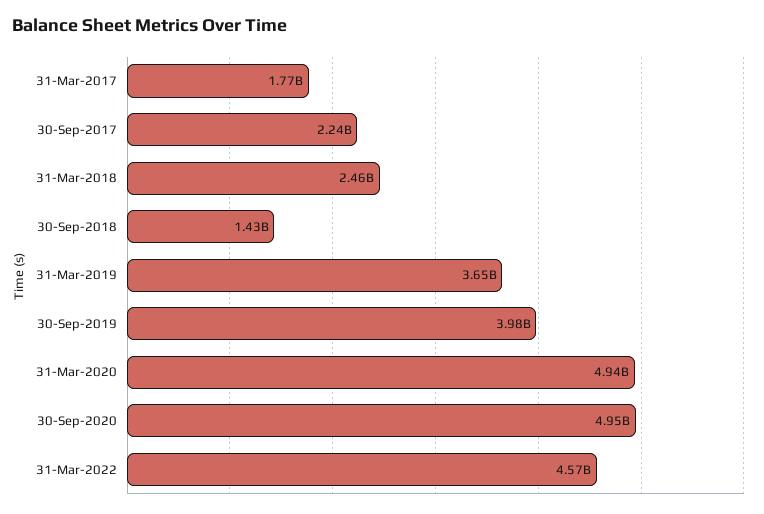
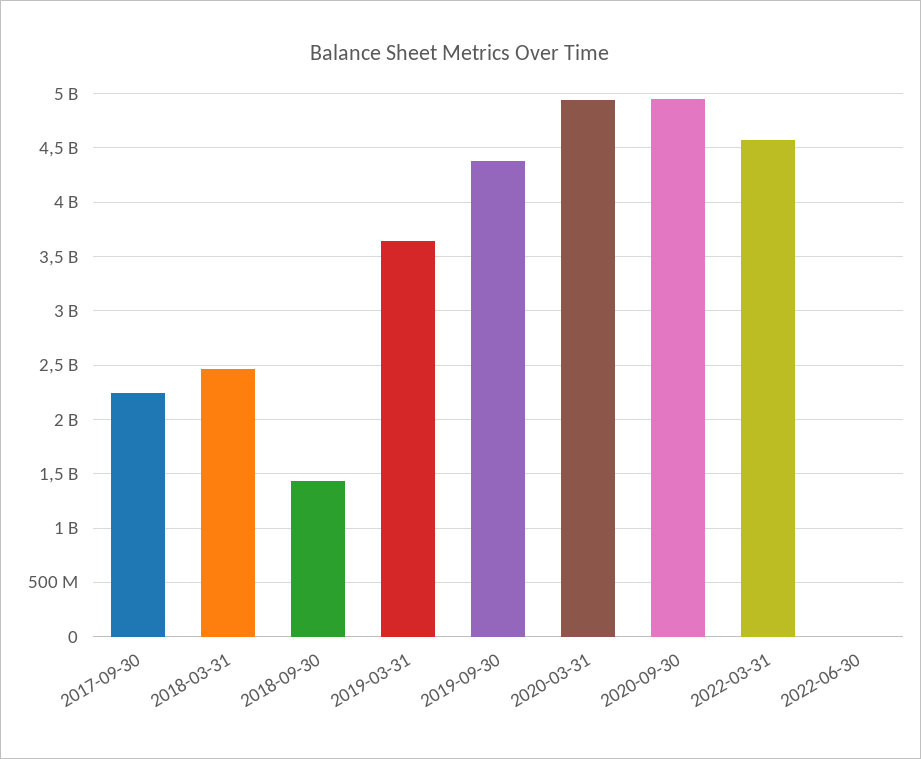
31-Mar-2017: 1770000000 -> none
30-Sep-2019: 3980000000 -> 4400000000
2022-06-30: none -> 0

